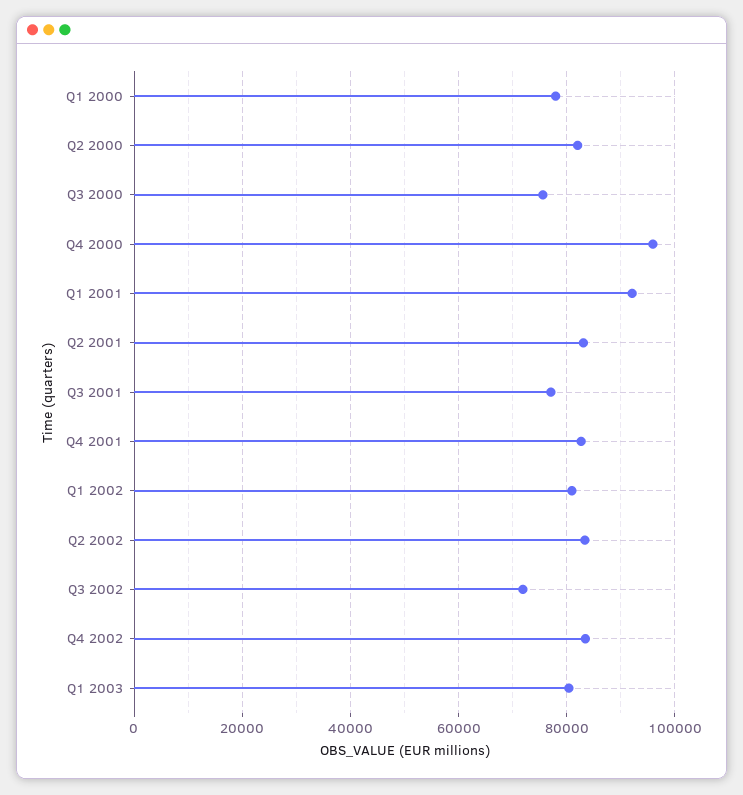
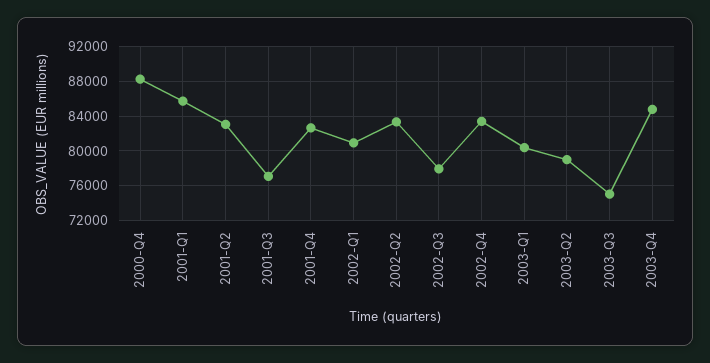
Q1 2000: 78000 -> none
Q2 2000: 82000 -> none
Q3 2000: 76000 -> none
Q4 2000: 96000 -> 88000
Q1 2001: 92000 -> 86000
Q3 2002: 72000 -> 78000
2003-Q2: none -> 79000
2003-Q3: none -> 75000
2003-Q4: none -> 85000

